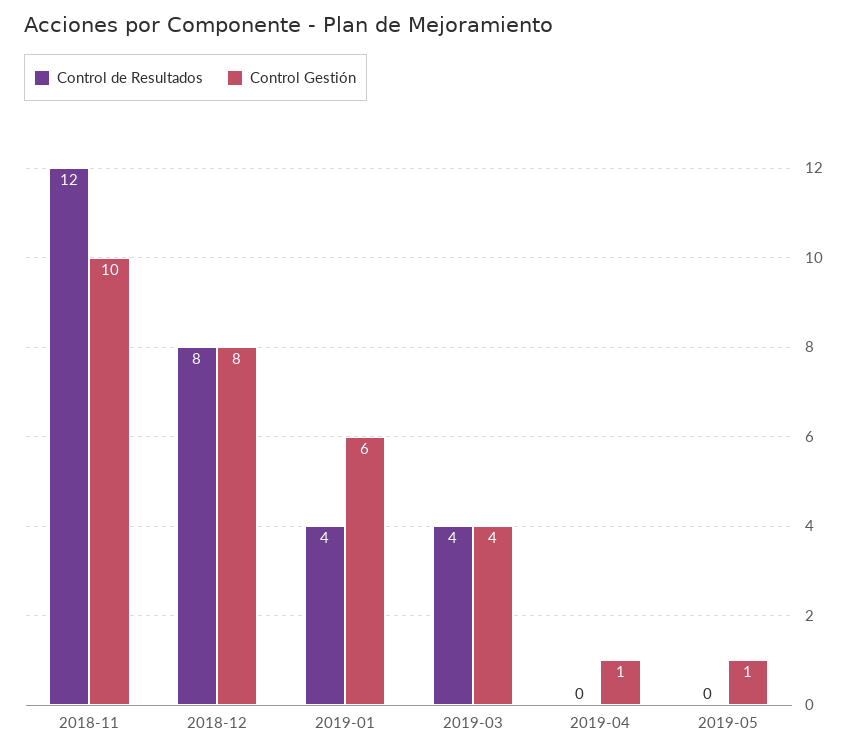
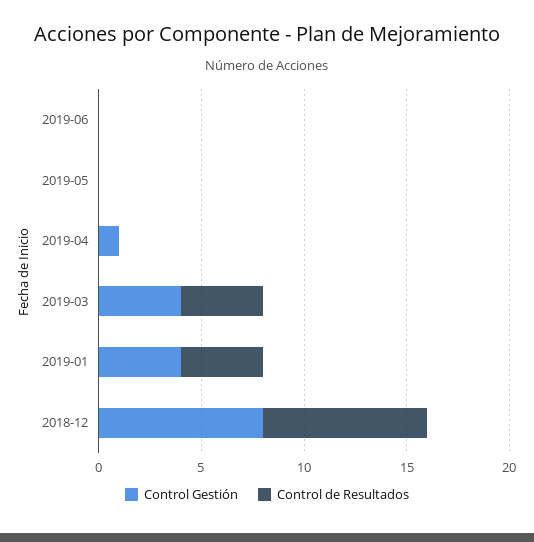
Control de Resultados, 2018-11: 12 -> none
Control Gestión, 2018-11: 10 -> none
Control Gestión, 2019-01: 6 -> 4
Control Gestión, 2019-05: 1 -> 0
Control Gestión, 2019-06: none -> 0
Control de Resultados, 2019-06: none -> 0

